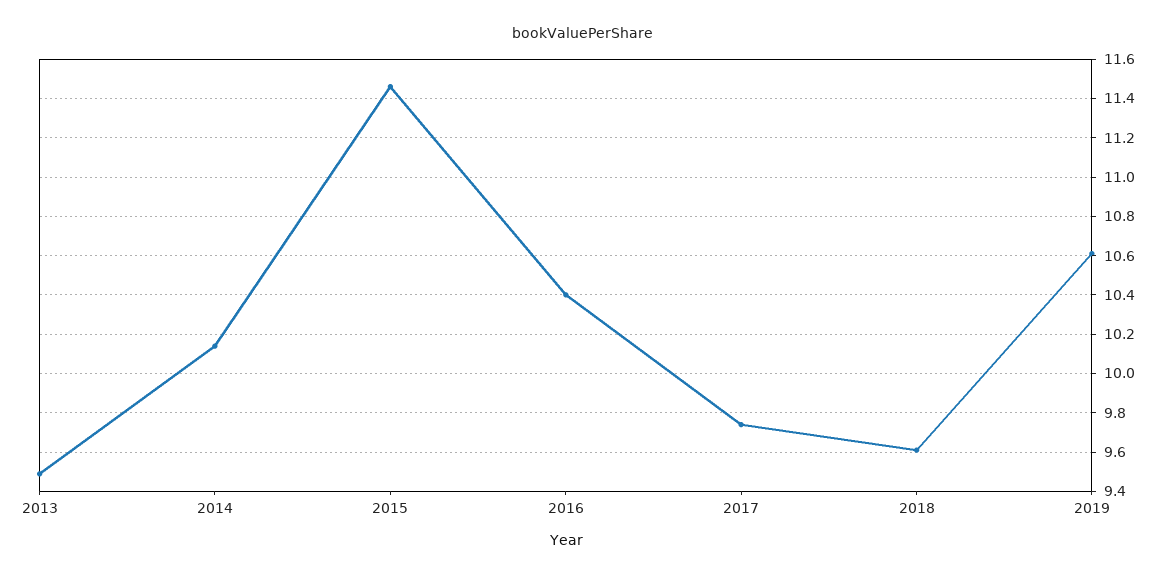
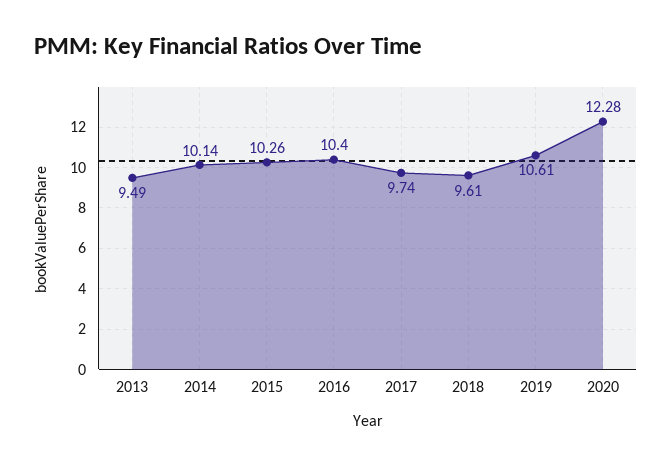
2015: 11.45 -> 10.26
2020: none -> 12.28

